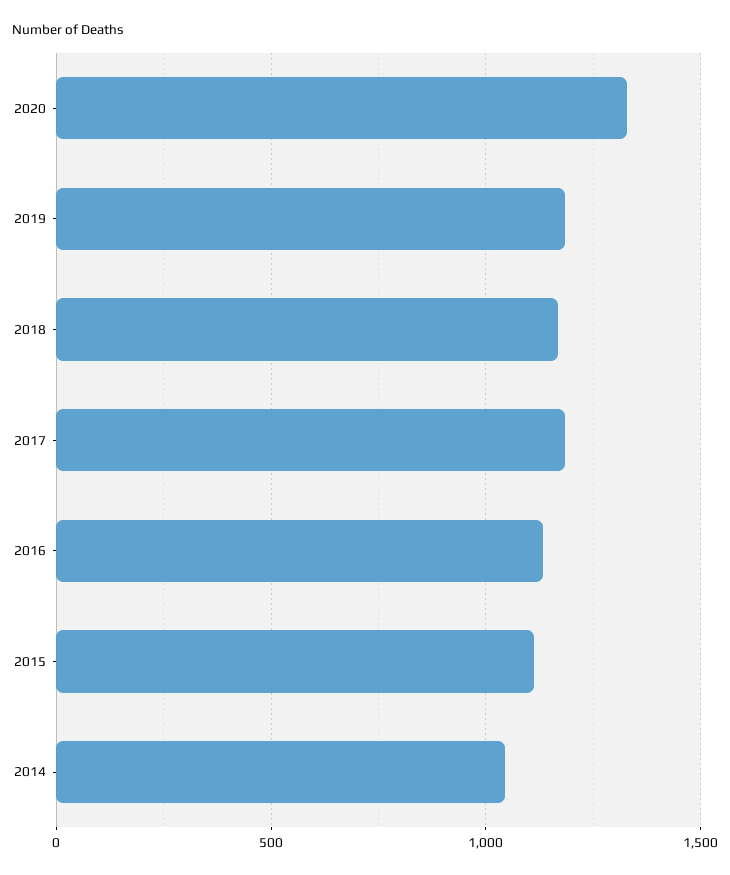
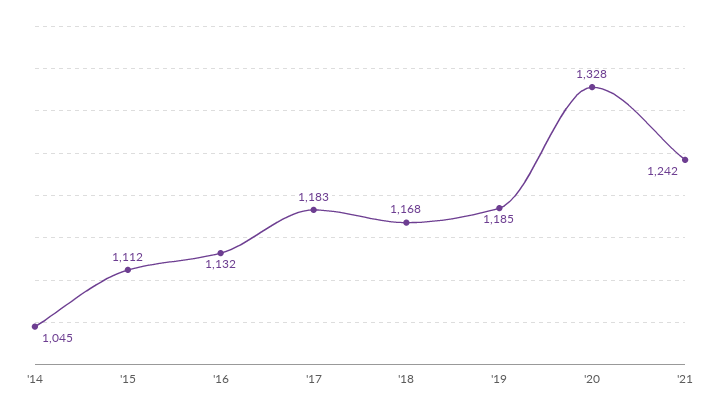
'21: none -> 1242

